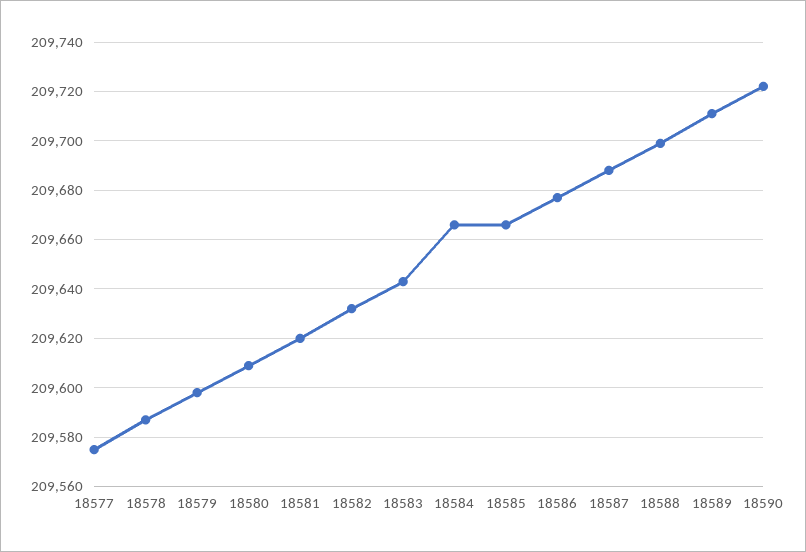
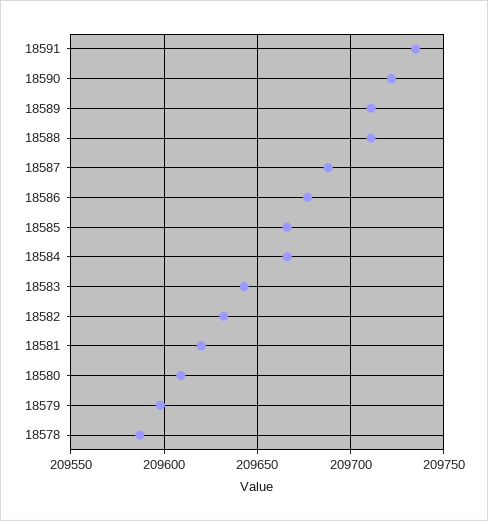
18577: 209575 -> none
18588: 209700 -> 209710
18591: none -> 209735

